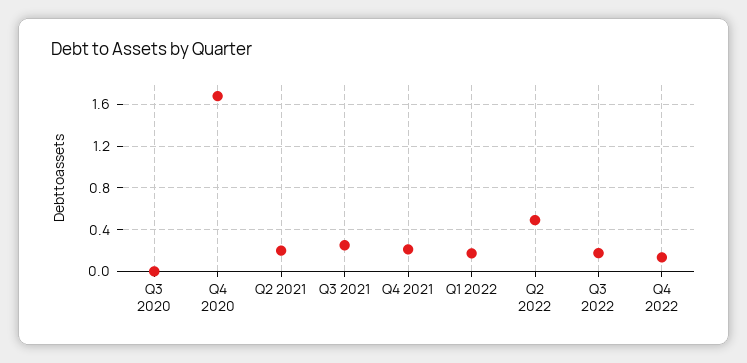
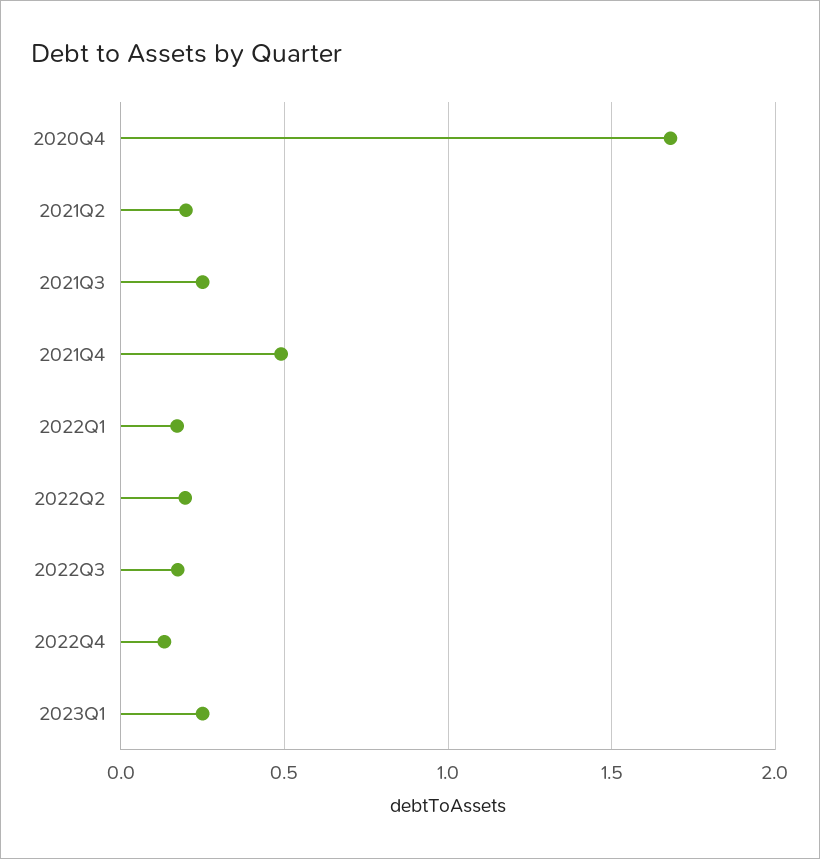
Q3 2020: 0 -> none
Q4 2021: 0.2 -> 0.5
Q2 2022: 0.5 -> 0.2
2023Q1: none -> 0.25

